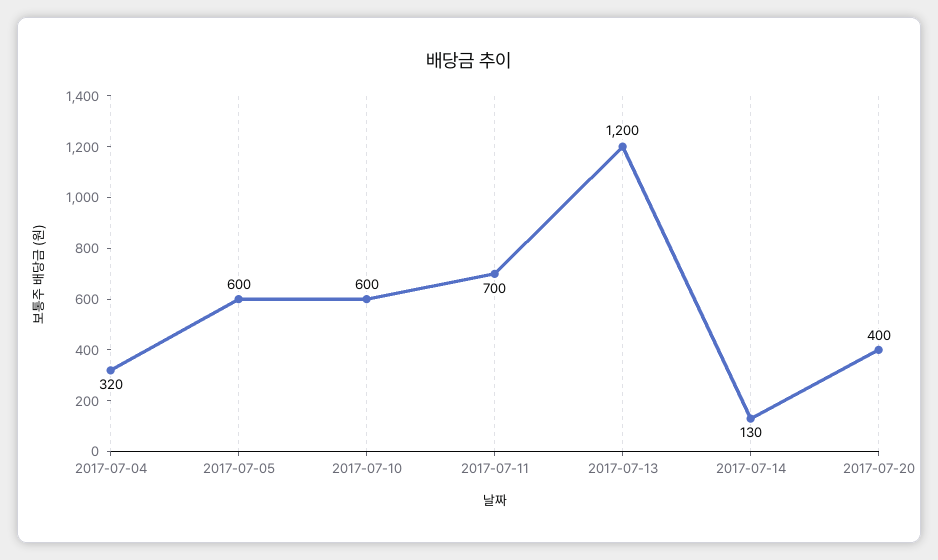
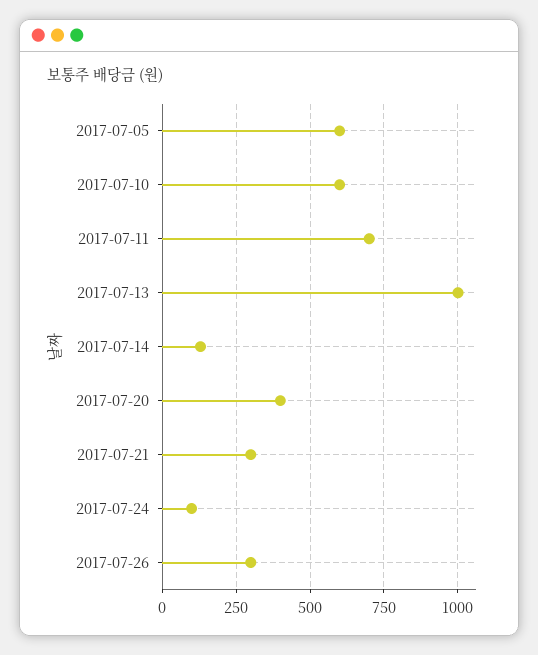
2017-07-04: 320 -> none
2017-07-13: 1200 -> 1000
2017-07-21: none -> 300
2017-07-24: none -> 100
2017-07-26: none -> 300

